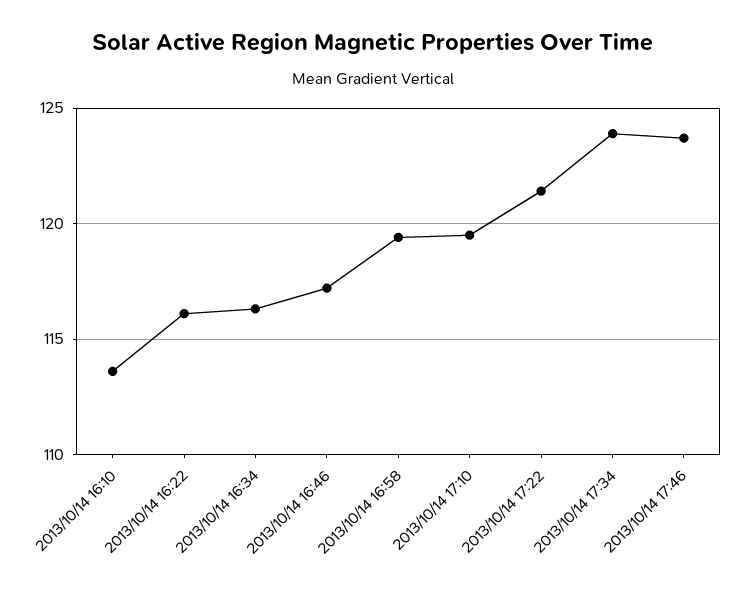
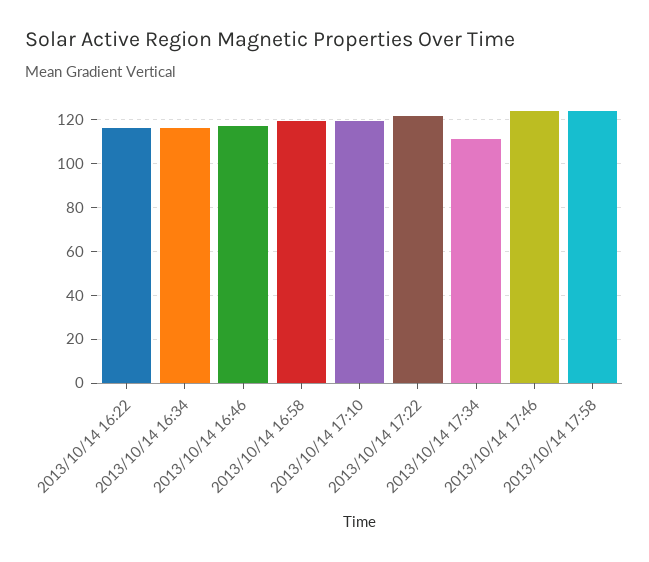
2013/10/14 16:10: 113.5 -> none
2013/10/14 17:34: 124 -> 110
2013/10/14 17:58: none -> 125

